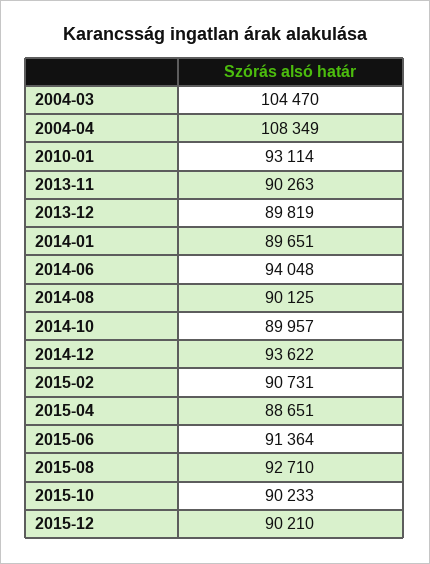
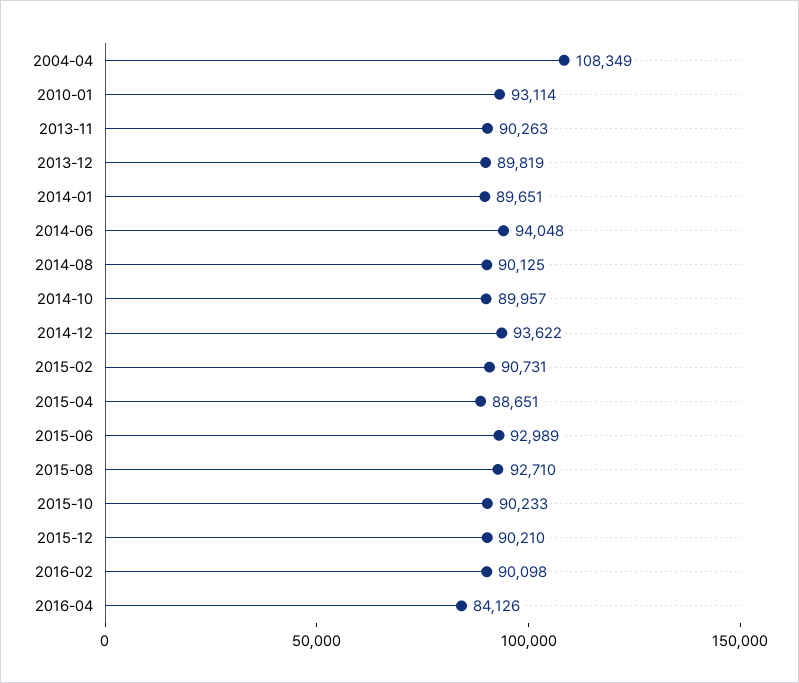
2004-03: 104470 -> none
2015-06: 91364 -> 92989
2016-02: none -> 90098
2016-04: none -> 84126

